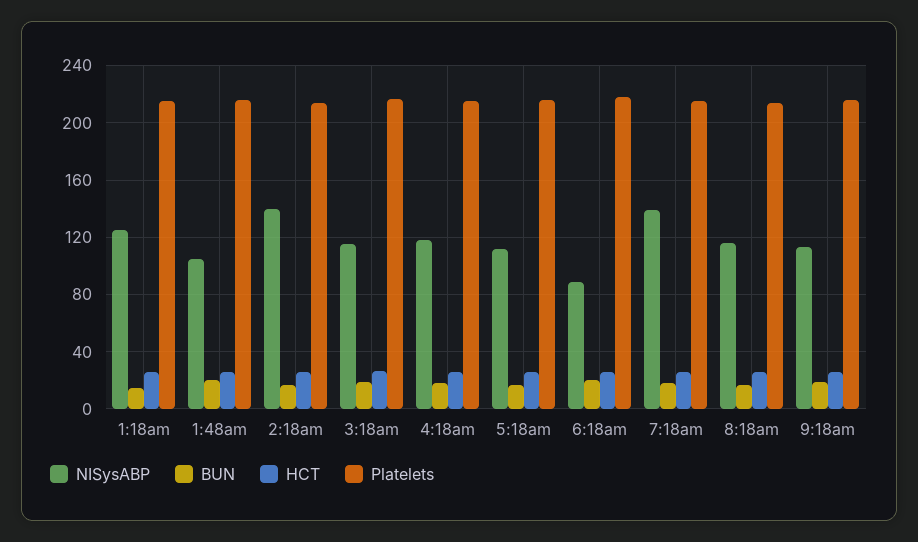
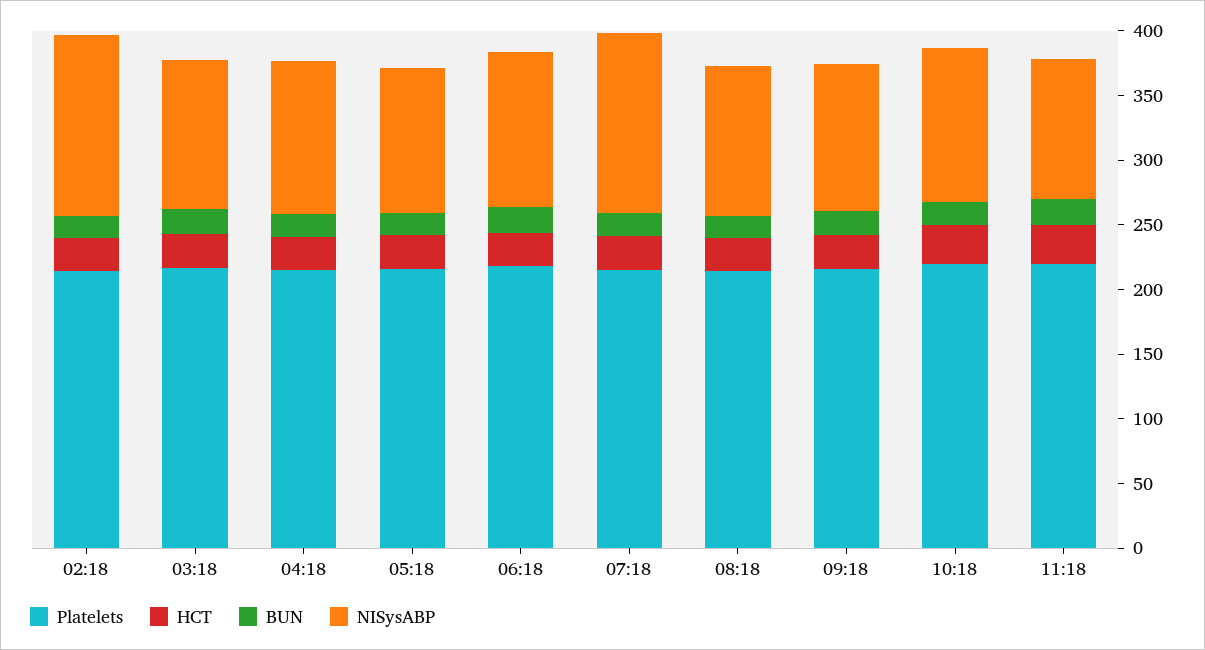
NISysABP, 1:18am: 125 -> none
BUN, 1:18am: 15 -> none
HCT, 1:18am: 25 -> none
Platelets, 1:18am: 215 -> none
NISysABP, 1:48am: 105 -> none
BUN, 1:48am: 20 -> none
HCT, 1:48am: 25 -> none
Platelets, 1:48am: 215 -> none
NISysABP, 6:18am: 90 -> 120
Platelets, 10:18: none -> 220
HCT, 10:18: none -> 30
BUN, 10:18: none -> 20
NISysABP, 10:18: none -> 120
Platelets, 11:18: none -> 220
HCT, 11:18: none -> 30
BUN, 11:18: none -> 20
NISysABP, 11:18: none -> 110

